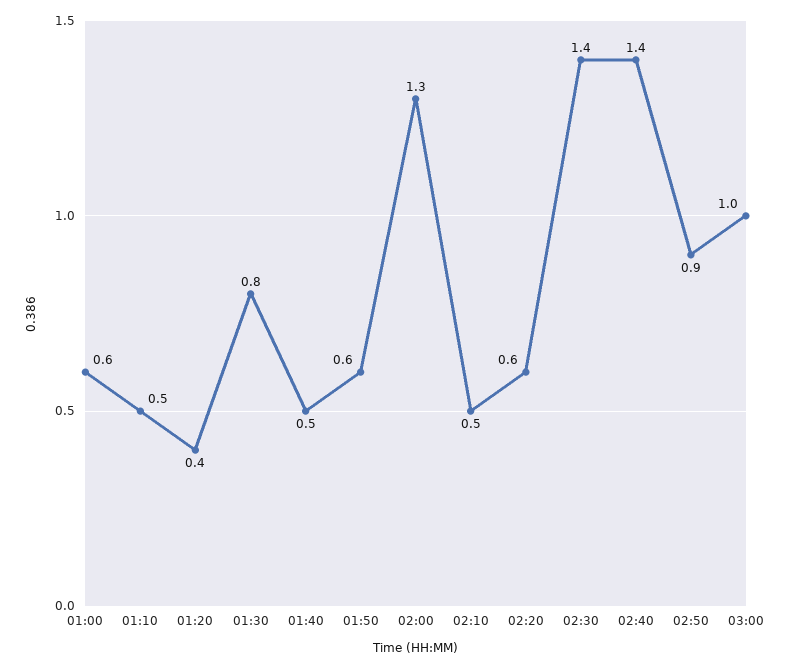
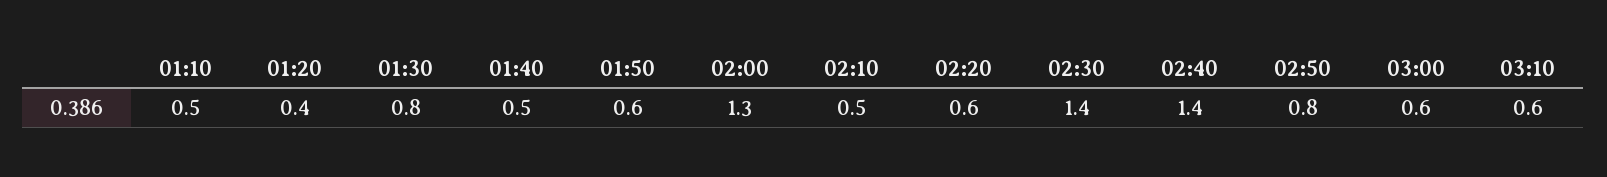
01:00: 0.6 -> none
02:50: 0.9 -> 0.8
03:00: 1 -> 0.6
03:10: none -> 0.6

